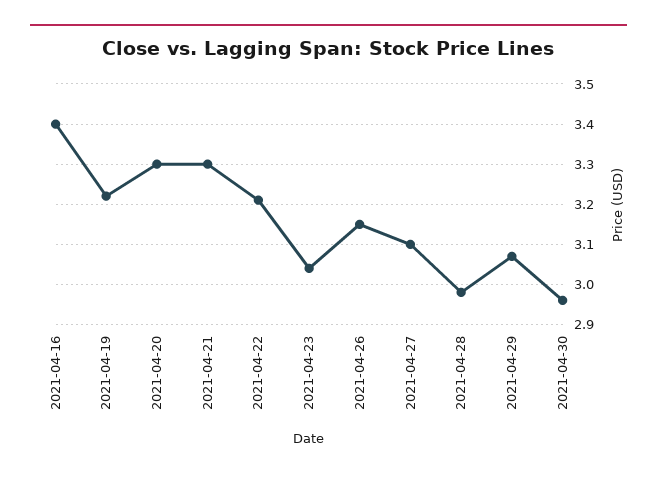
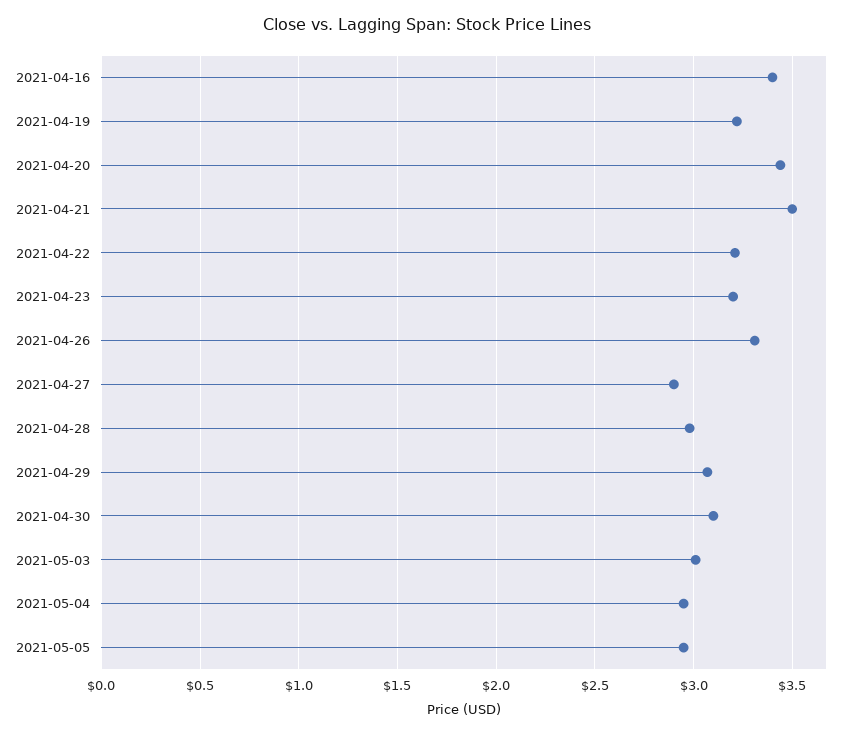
2021-04-20: 3.3 -> 3.45
2021-04-21: 3.3 -> 3.5
2021-04-23: 3.05 -> 3.2
2021-04-26: 3.15 -> 3.3
2021-04-27: 3.1 -> 2.9
2021-04-30: 2.95 -> 3.1
2021-05-03: none -> 3
2021-05-04: none -> 2.95
2021-05-05: none -> 2.95

